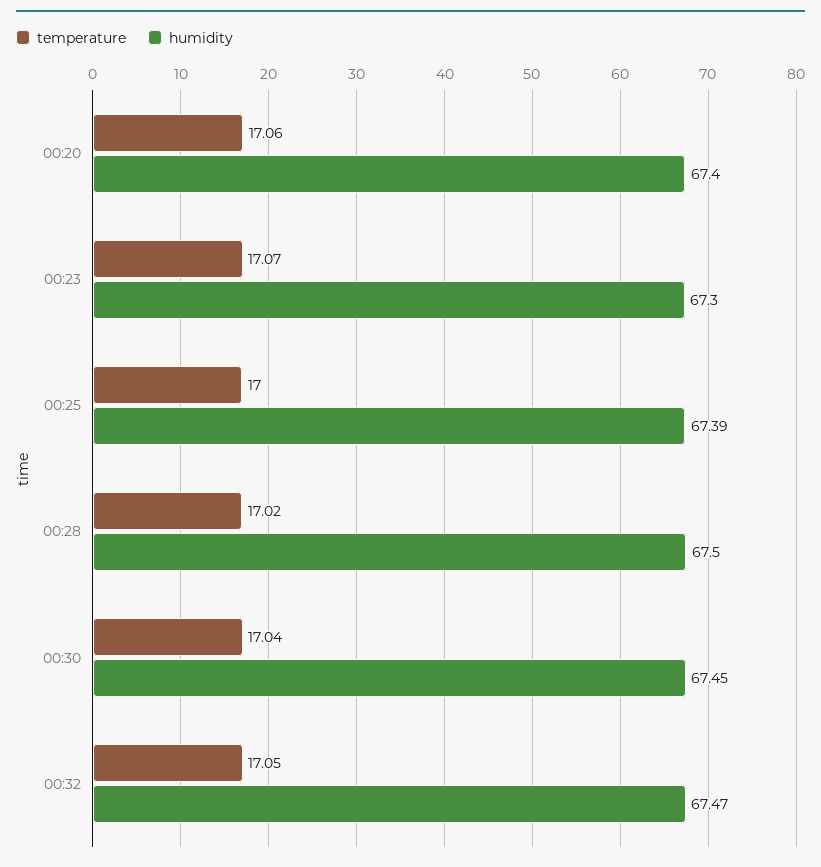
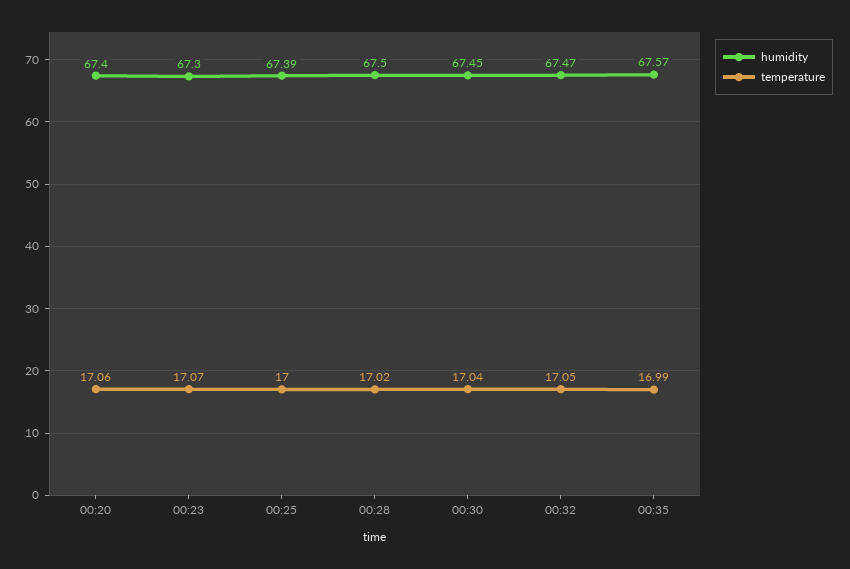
humidity, 00:35: none -> 67.57
temperature, 00:35: none -> 16.99

